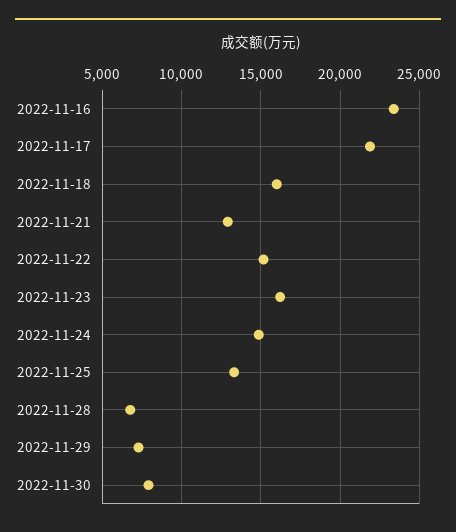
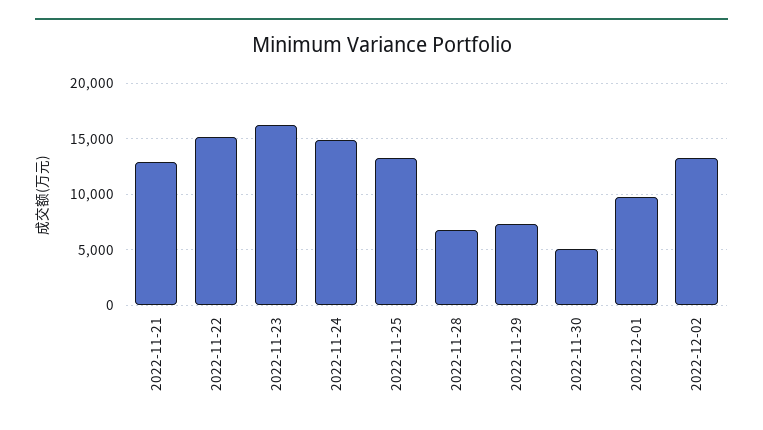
2022-11-16: 23500 -> none
2022-11-17: 22000 -> none
2022-11-18: 16000 -> none
2022-11-30: 8000 -> 5000
2022-12-01: none -> 10000
2022-12-02: none -> 13000

